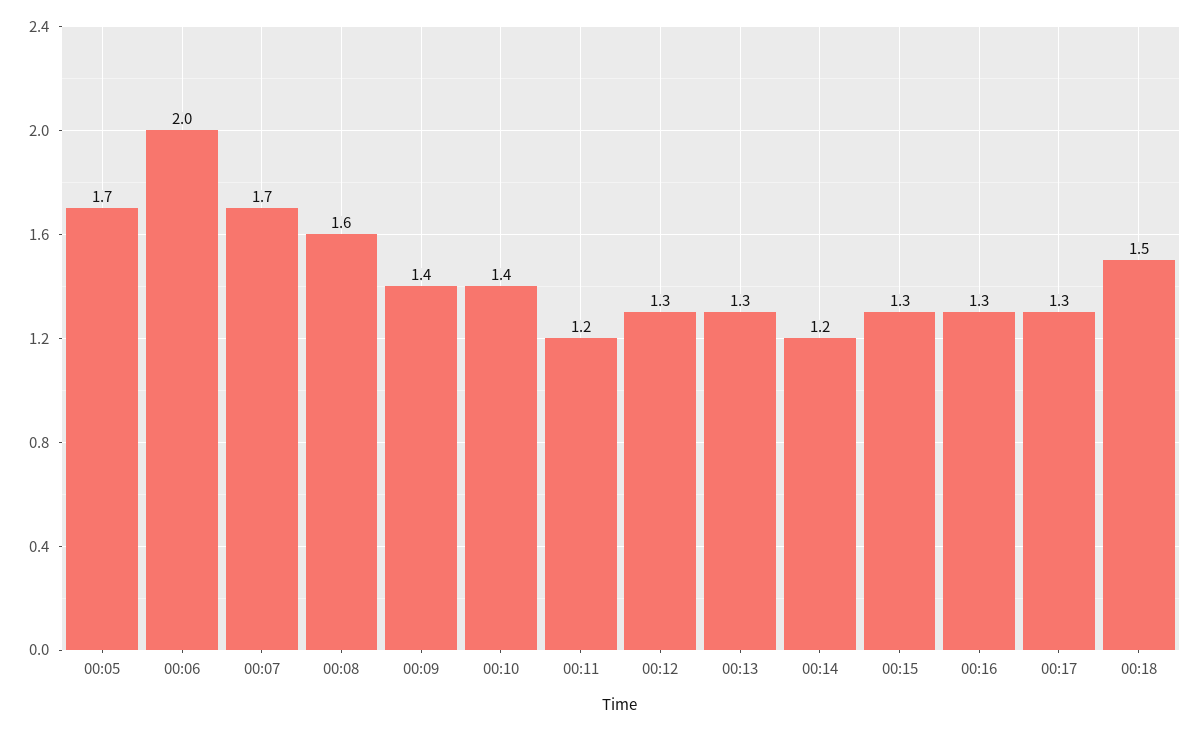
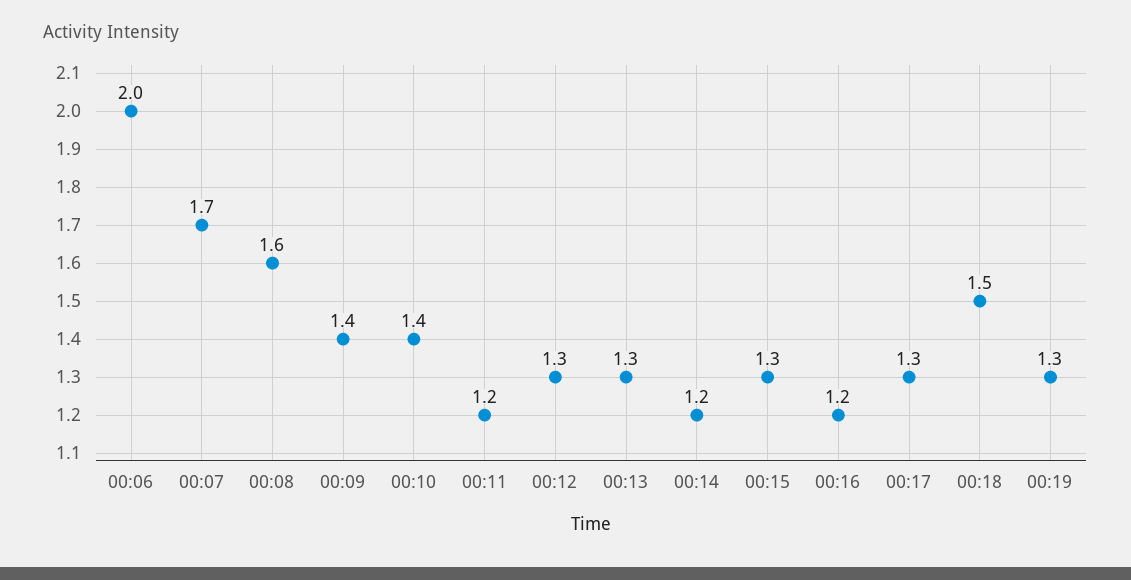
00:05: 1.7 -> none
00:16: 1.3 -> 1.2
00:19: none -> 1.3

